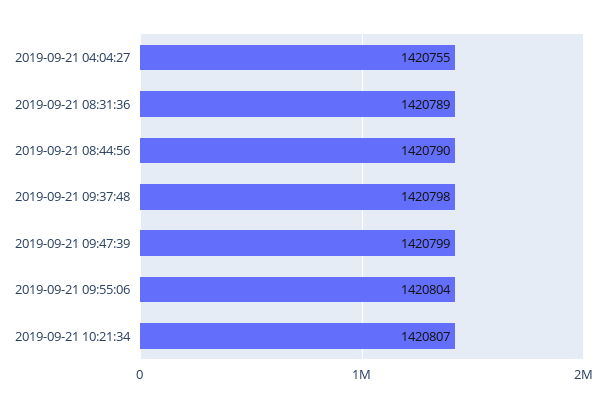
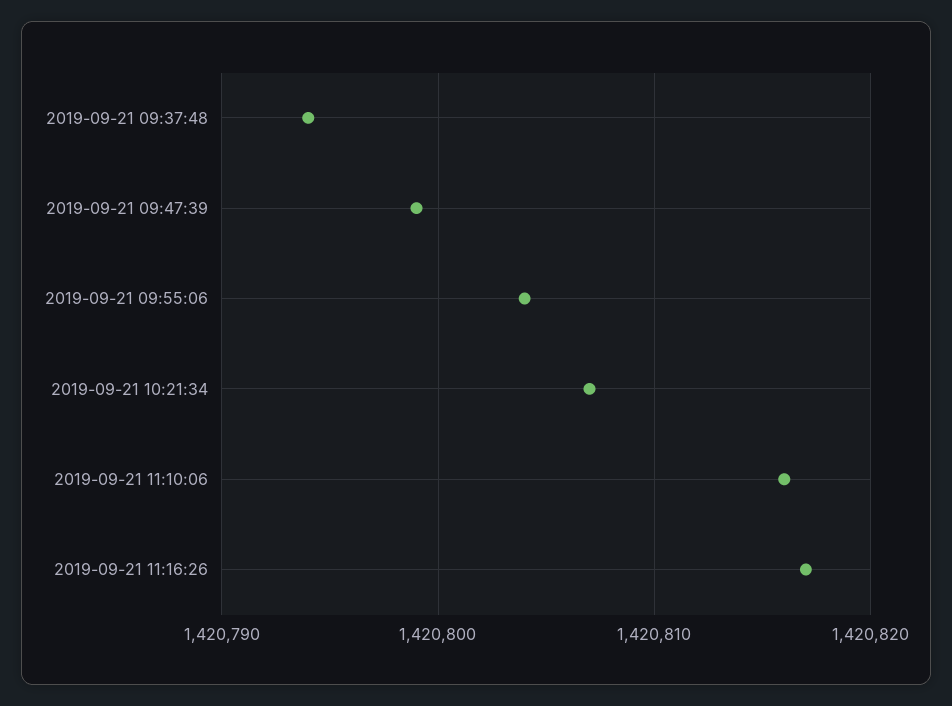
2019-09-21 04:04:27: 1420755 -> none
2019-09-21 08:31:36: 1420789 -> none
2019-09-21 08:44:56: 1420790 -> none
2019-09-21 09:37:48: 1420798 -> 1420794
2019-09-21 11:10:06: none -> 1420816
2019-09-21 11:16:26: none -> 1420817

